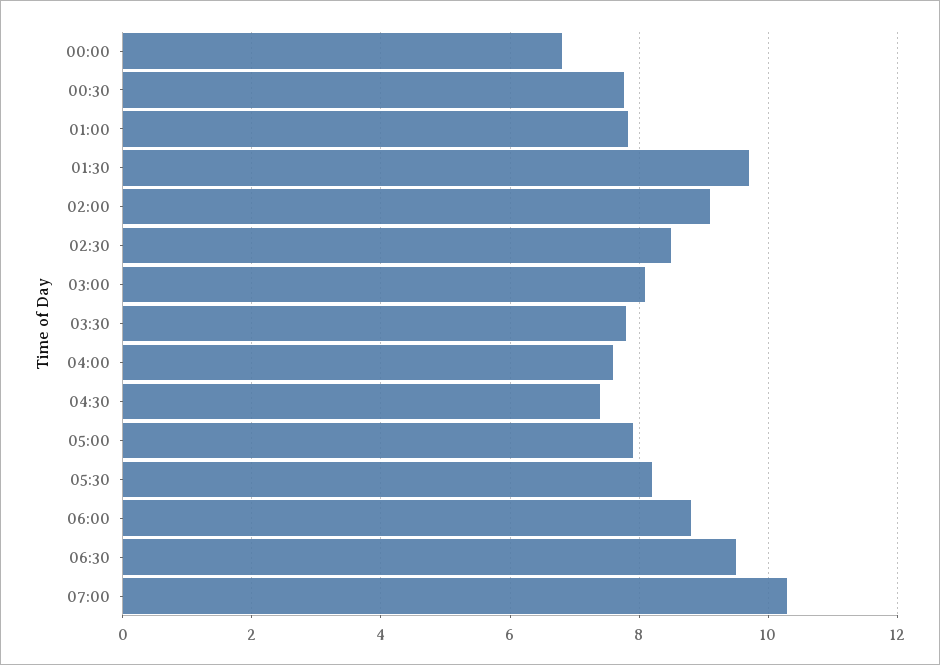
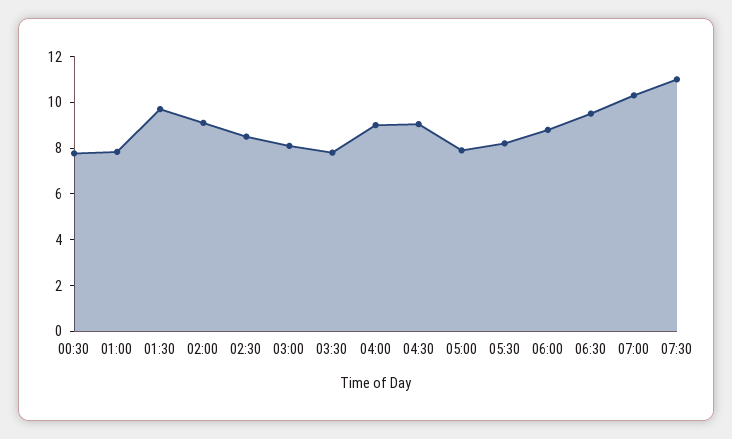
00:00: 6.8 -> none
04:00: 7.6 -> 9
04:30: 7.4 -> 9
07:30: none -> 11

